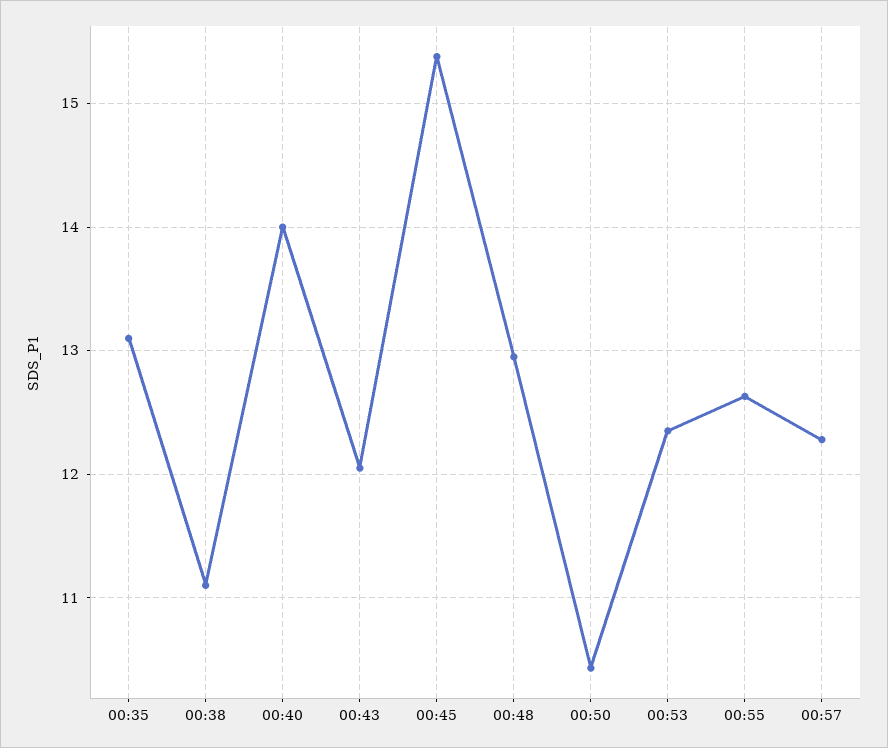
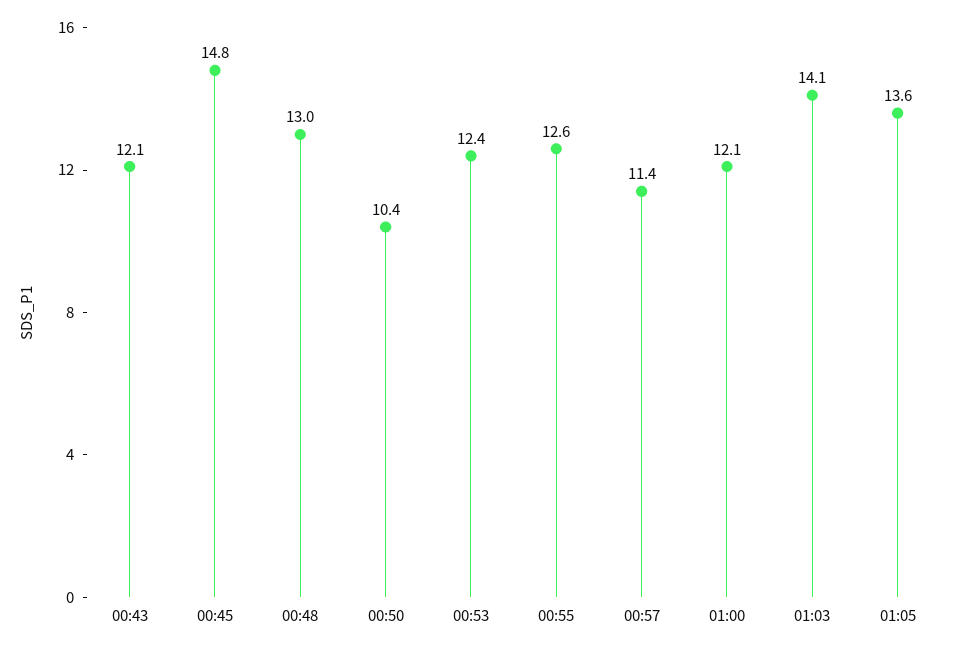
00:35: 13.1 -> none
00:38: 11.1 -> none
00:40: 14 -> none
00:45: 15.4 -> 14.8
00:57: 12.3 -> 11.4
01:00: none -> 12.1
01:03: none -> 14.1
01:05: none -> 13.6

